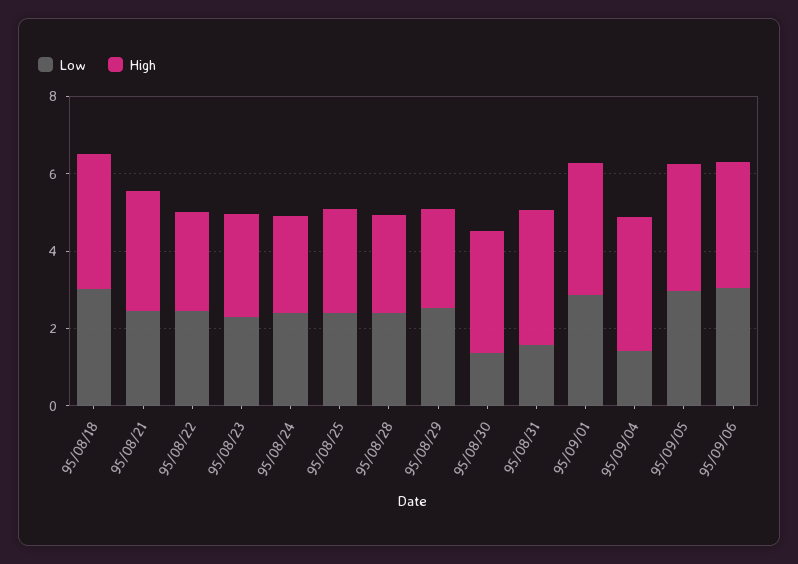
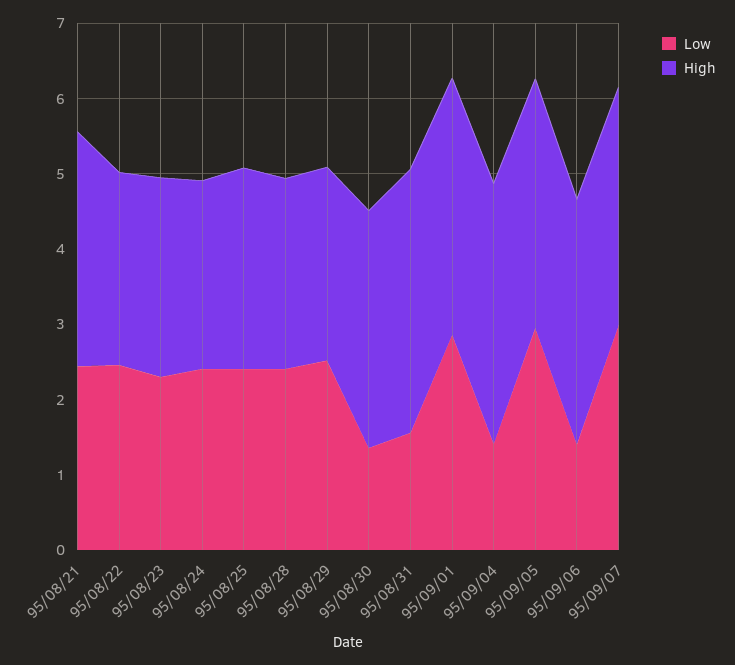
Low, 95/08/18: 3 -> none
High, 95/08/18: 3.5 -> none
Low, 95/09/06: 3 -> 1.4
Low, 95/09/07: none -> 3
High, 95/09/07: none -> 3.2

